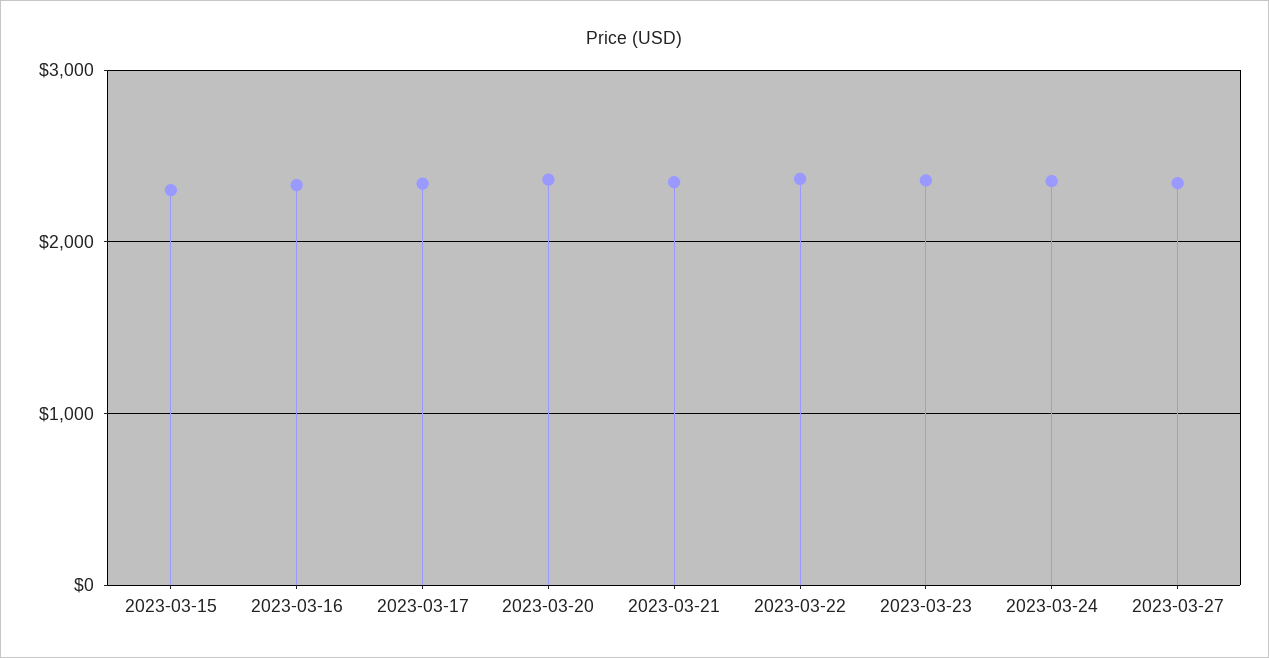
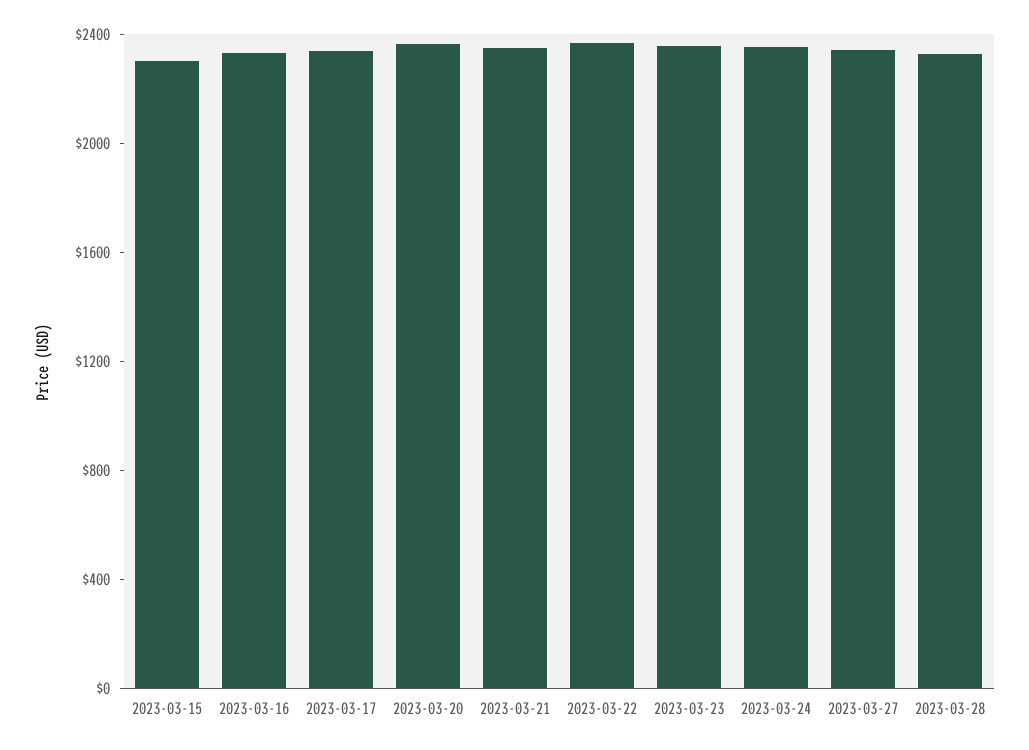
2023-03-28: none -> 2300

